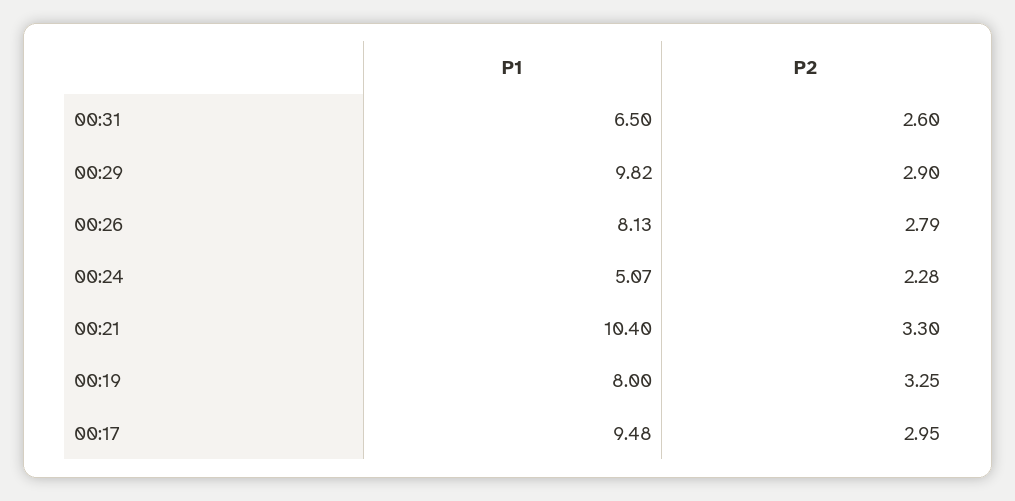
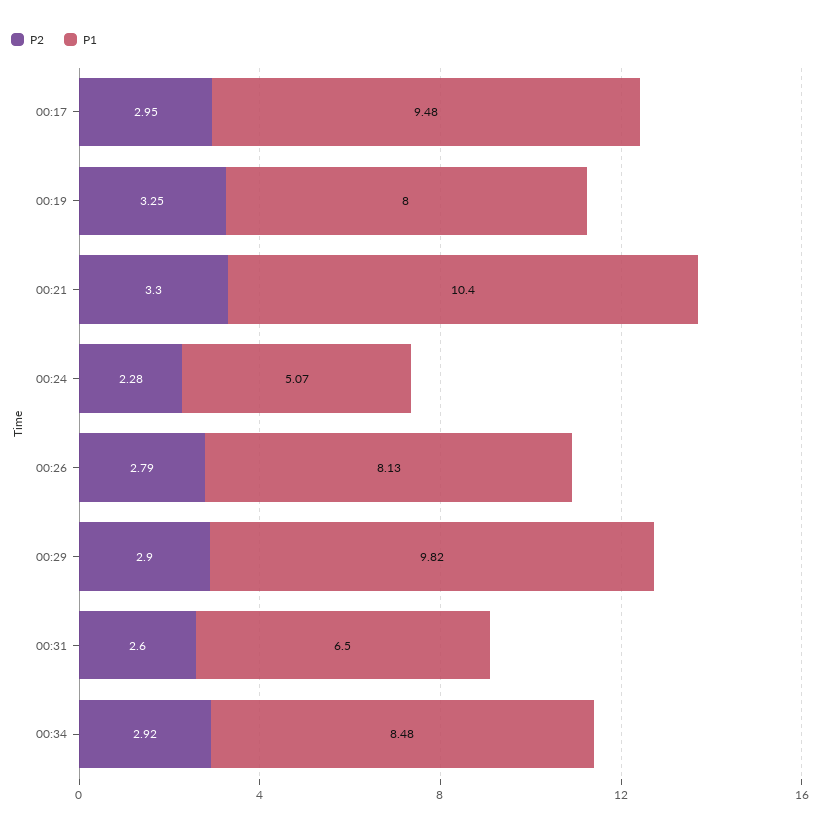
P2, 00:34: none -> 2.92
P1, 00:34: none -> 8.48

